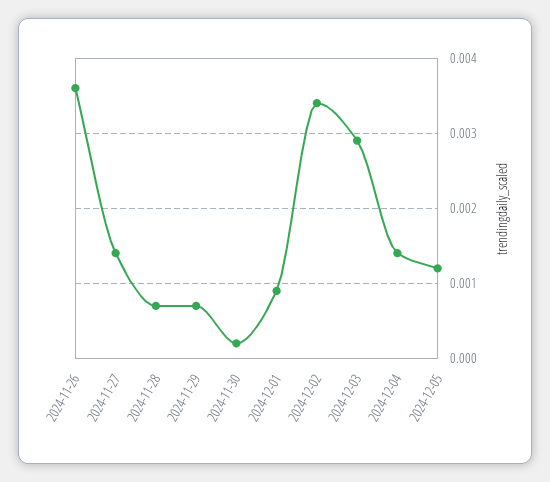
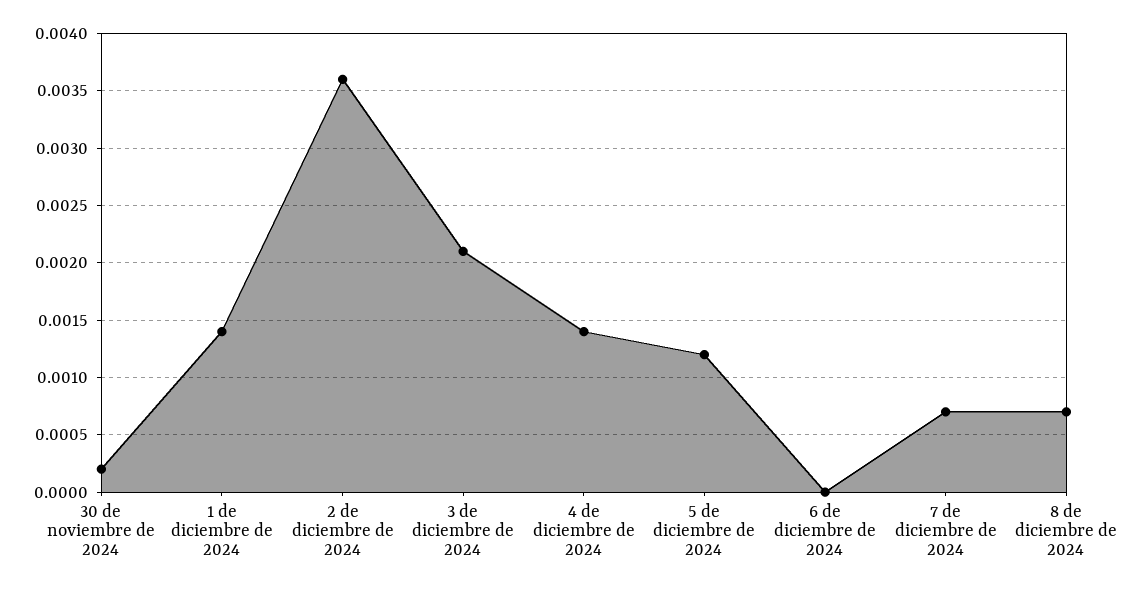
2024-11-26: 0.0036 -> none
2024-11-27: 0.0014 -> none
2024-11-28: 0.0007 -> none
2024-11-29: 0.0007 -> none
2024-12-01: 0.0009 -> 0.0014
2024-12-02: 0.0034 -> 0.0036
2024-12-03: 0.0029 -> 0.0021
6 de diciembre de 2024: none -> 0
7 de diciembre de 2024: none -> 0.0007
8 de diciembre de 2024: none -> 0.0007

